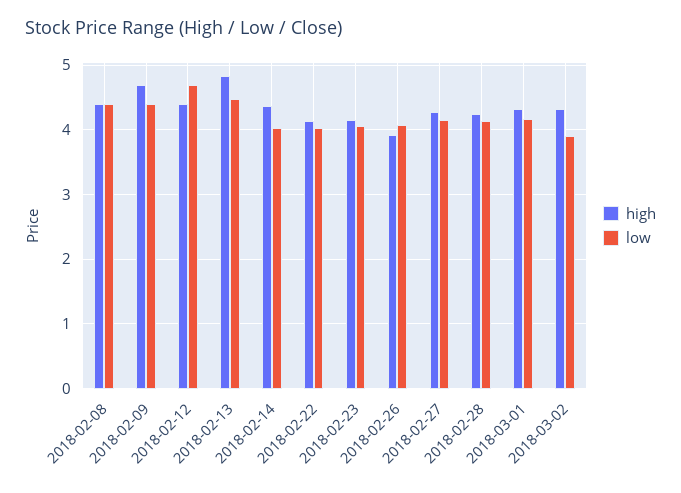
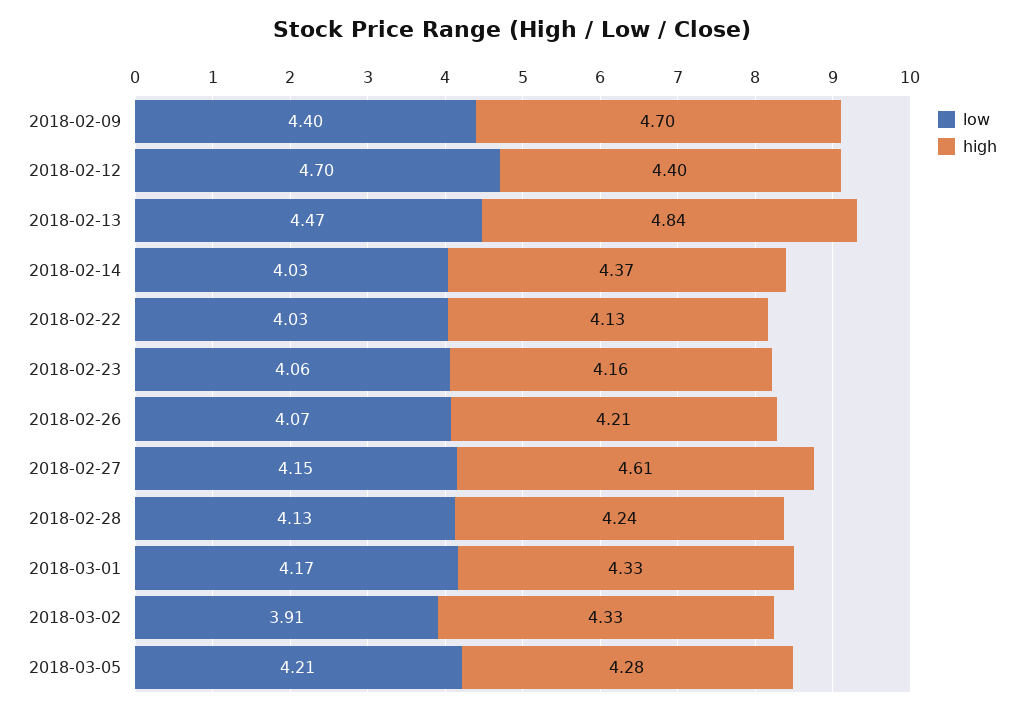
high, 2018-02-08: 4.4 -> none
low, 2018-02-08: 4.4 -> none
high, 2018-02-26: 3.9 -> 4.21
high, 2018-02-27: 4.3 -> 4.61
low, 2018-03-05: none -> 4.21
high, 2018-03-05: none -> 4.28

